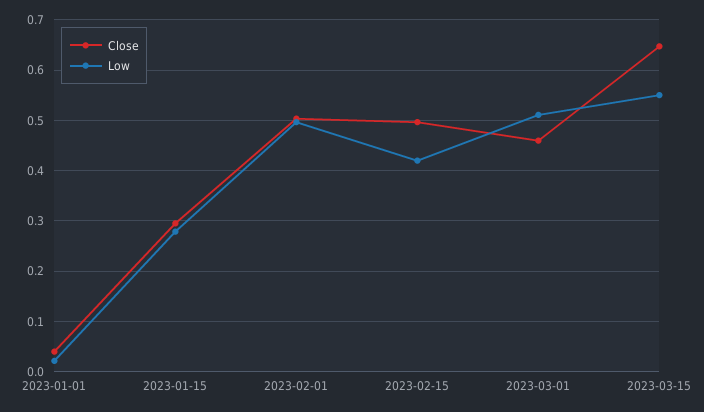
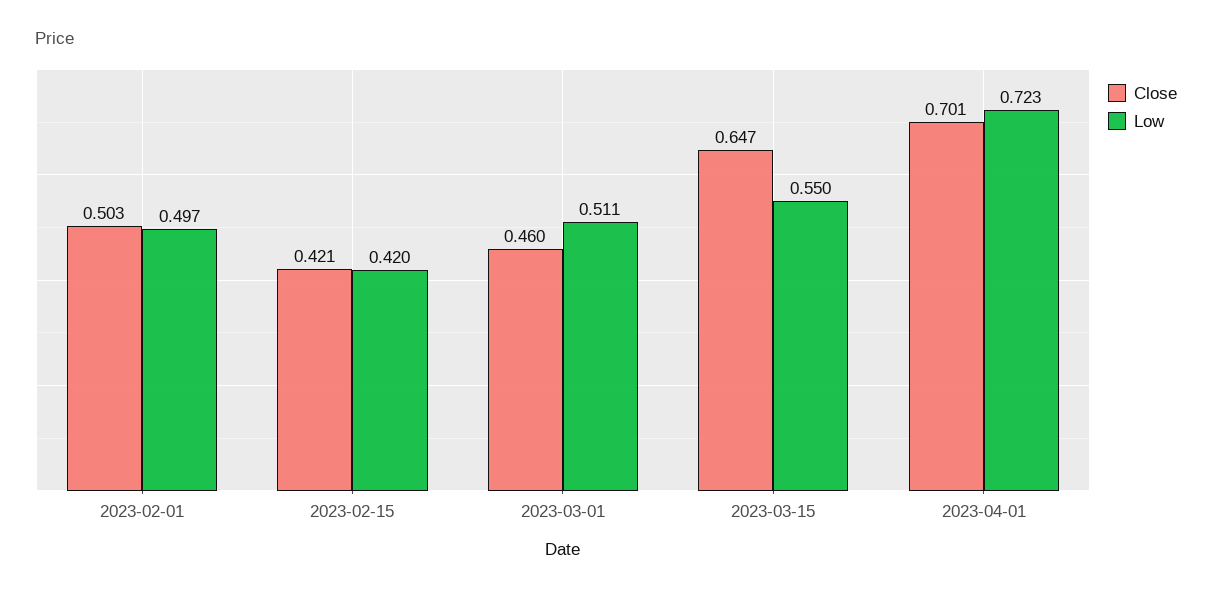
Close, 2023-01-01: 0.04 -> none
Low, 2023-01-01: 0.02 -> none
Close, 2023-01-15: 0.3 -> none
Low, 2023-01-15: 0.28 -> none
Close, 2023-02-15: 0.5 -> 0.421
Close, 2023-04-01: none -> 0.701
Low, 2023-04-01: none -> 0.723

